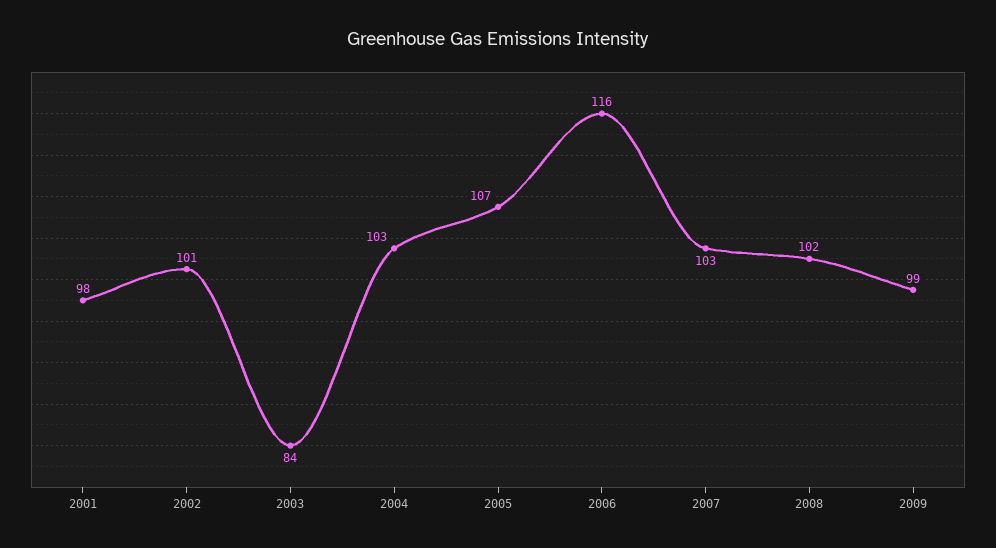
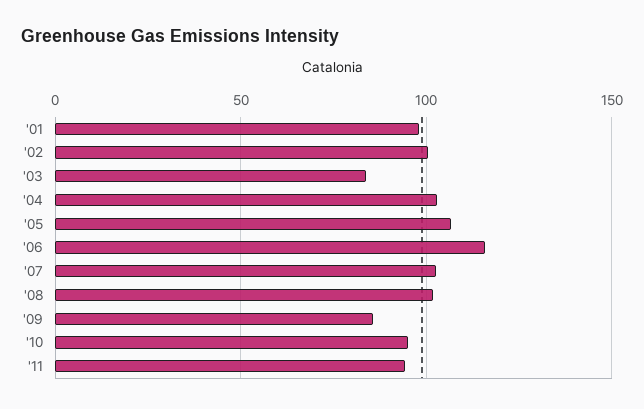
2009: 99 -> 85
'10: none -> 95
'11: none -> 95

